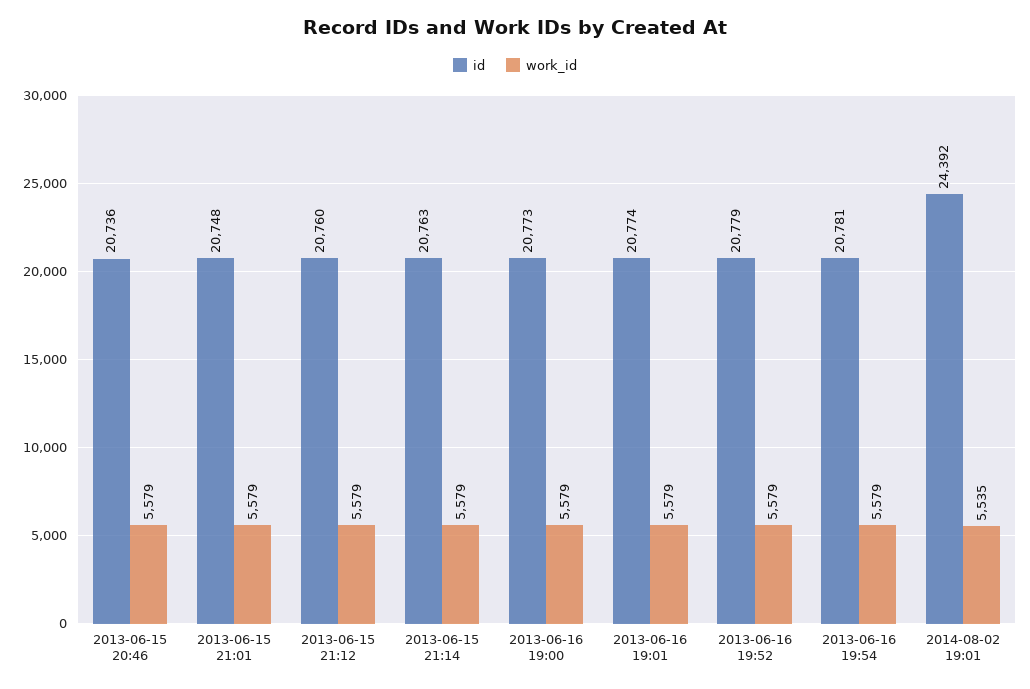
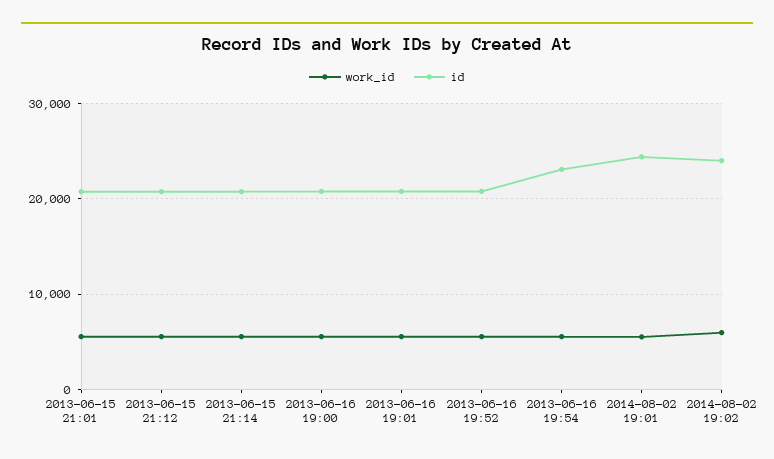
id, 2013-06-15 20:46: 20736 -> none
work_id, 2013-06-15 20:46: 5579 -> none
id, 2013-06-16 19:54: 20781 -> 23000
work_id, 2014-08-02 19:02: none -> 6000
id, 2014-08-02 19:02: none -> 24000

